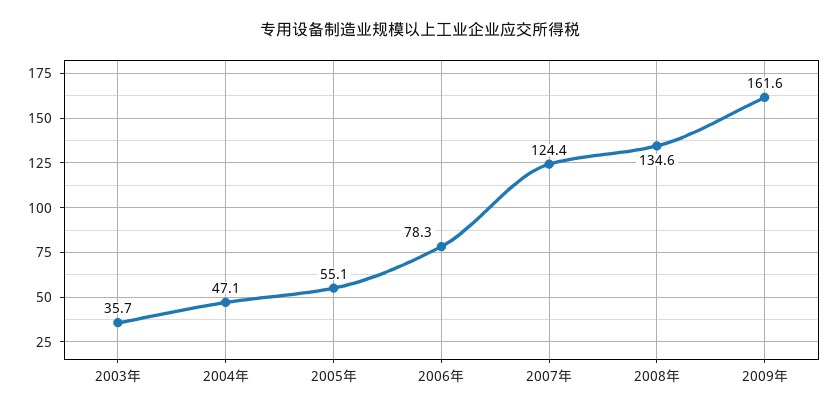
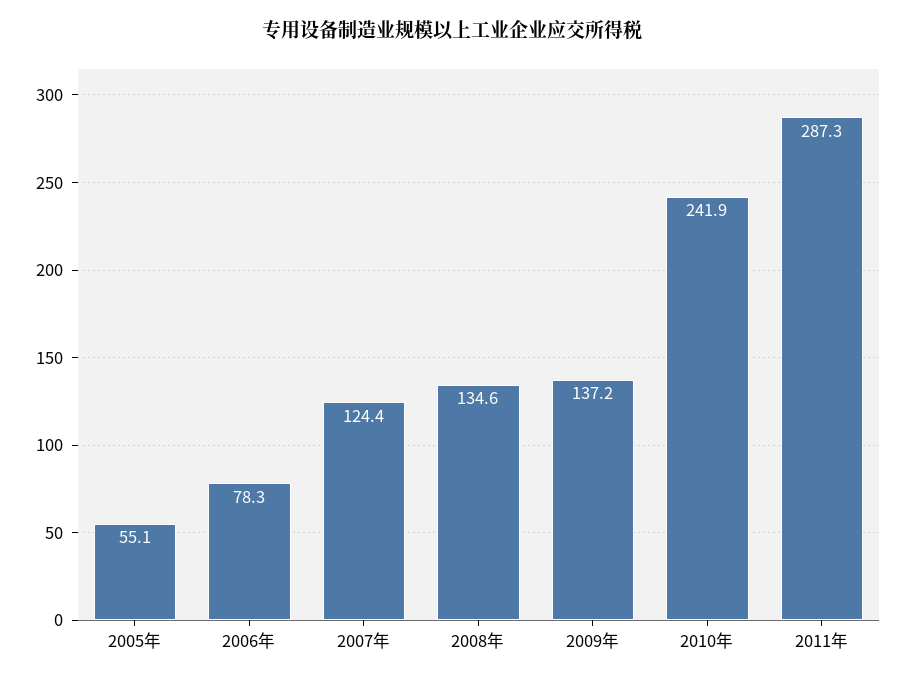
2003年: 35.7 -> none
2004年: 47.1 -> none
2009年: 161.6 -> 137.2
2010年: none -> 241.9
2011年: none -> 287.3

